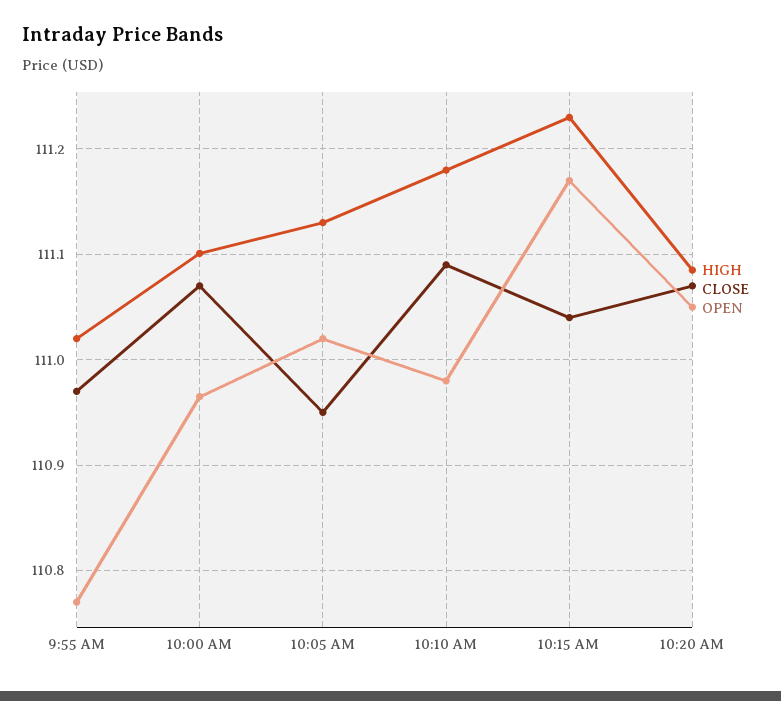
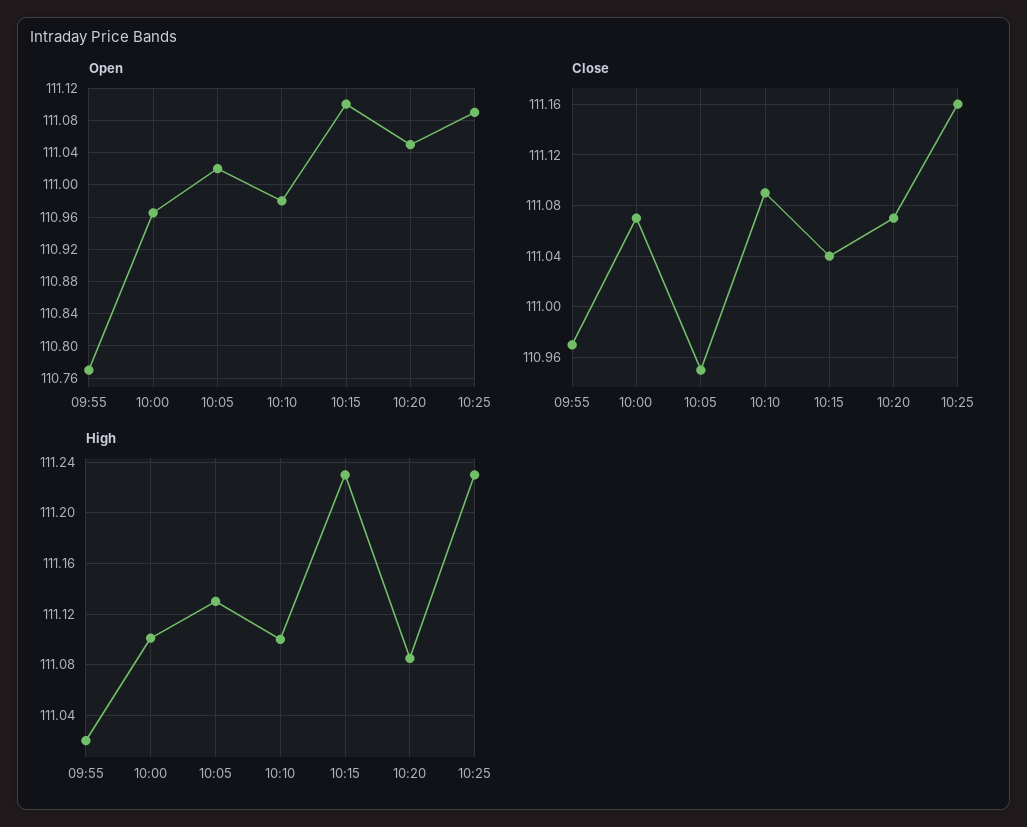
HIGH, 10:10 AM: 111.18 -> 111.1
OPEN, 10:15 AM: 111.17 -> 111.1
OPEN, 10:25: none -> 111.09
CLOSE, 10:25: none -> 111.16
HIGH, 10:25: none -> 111.23

